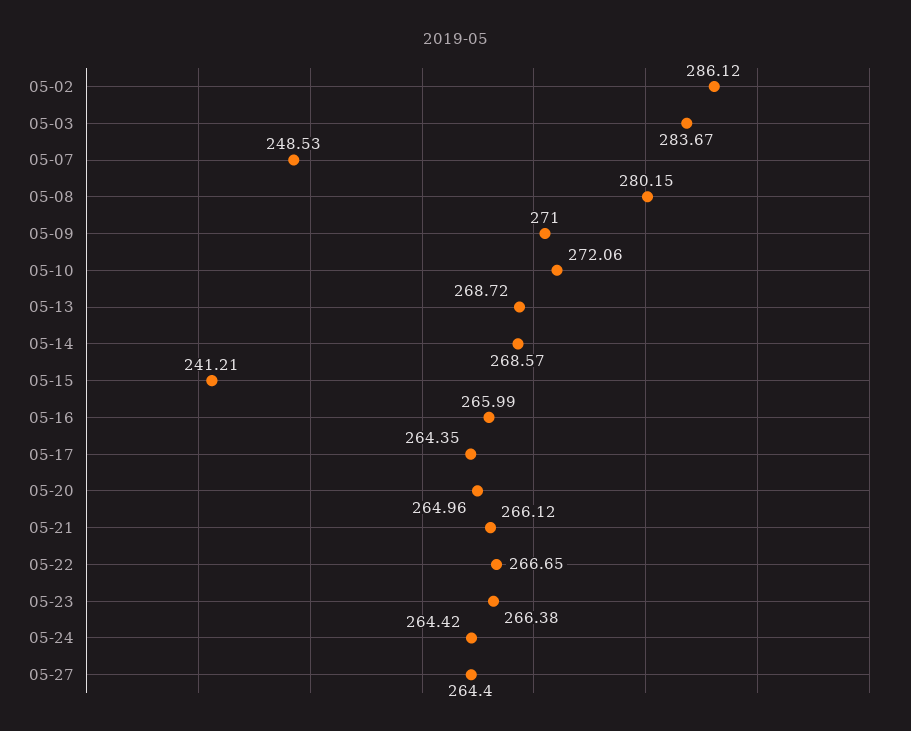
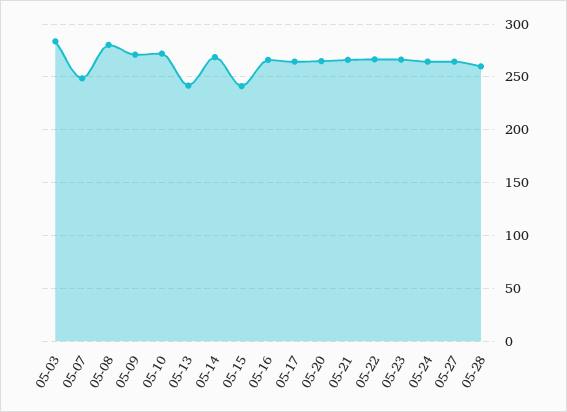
05-02: 286.12 -> none
05-13: 268.72 -> 240
05-28: none -> 260

